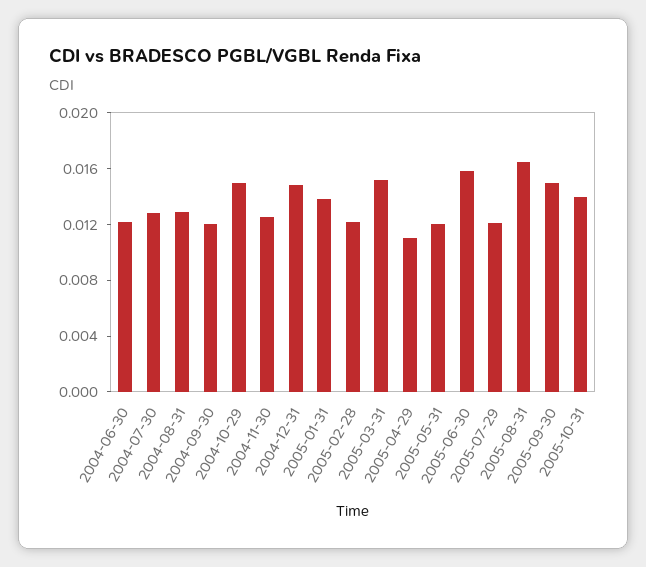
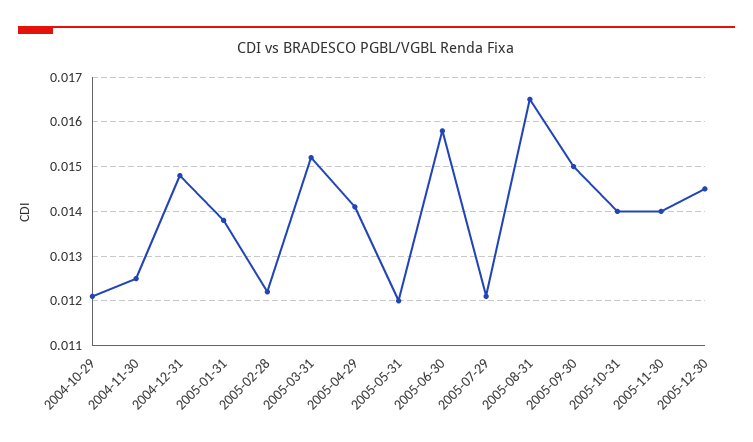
2004-06-30: 0.012 -> none
2004-07-30: 0.013 -> none
2004-08-31: 0.013 -> none
2004-09-30: 0.012 -> none
2004-10-29: 0.015 -> 0.012
2005-04-29: 0.011 -> 0.014
2005-11-30: none -> 0.014
2005-12-30: none -> 0.0145

